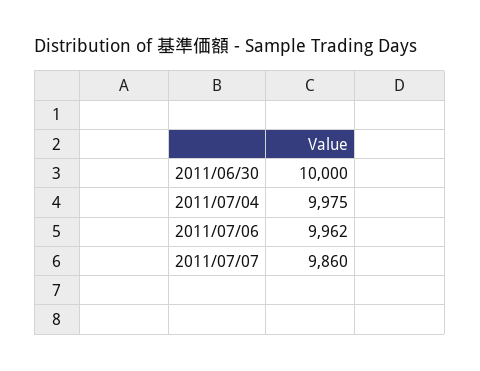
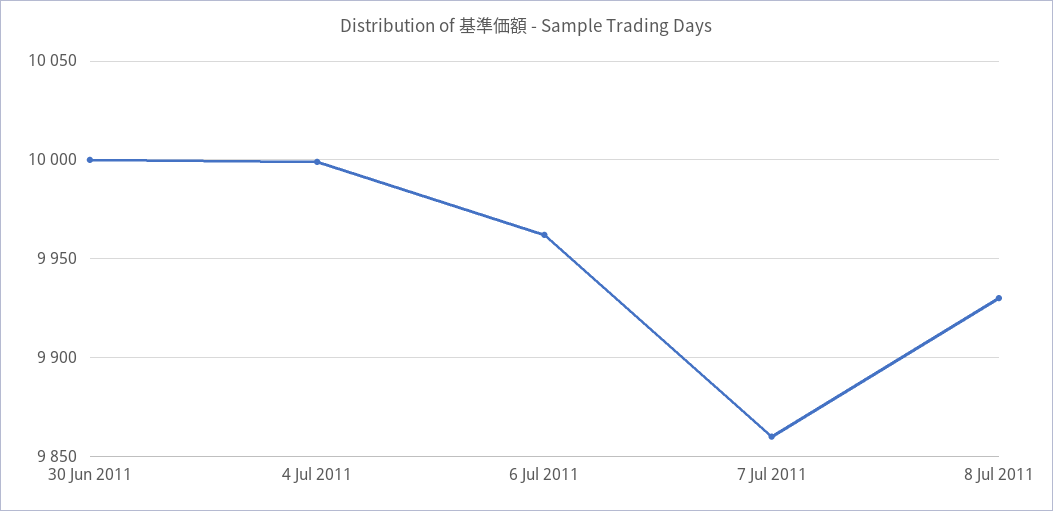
2011/07/04: 9975 -> 10000
8 Jul 2011: none -> 9930

